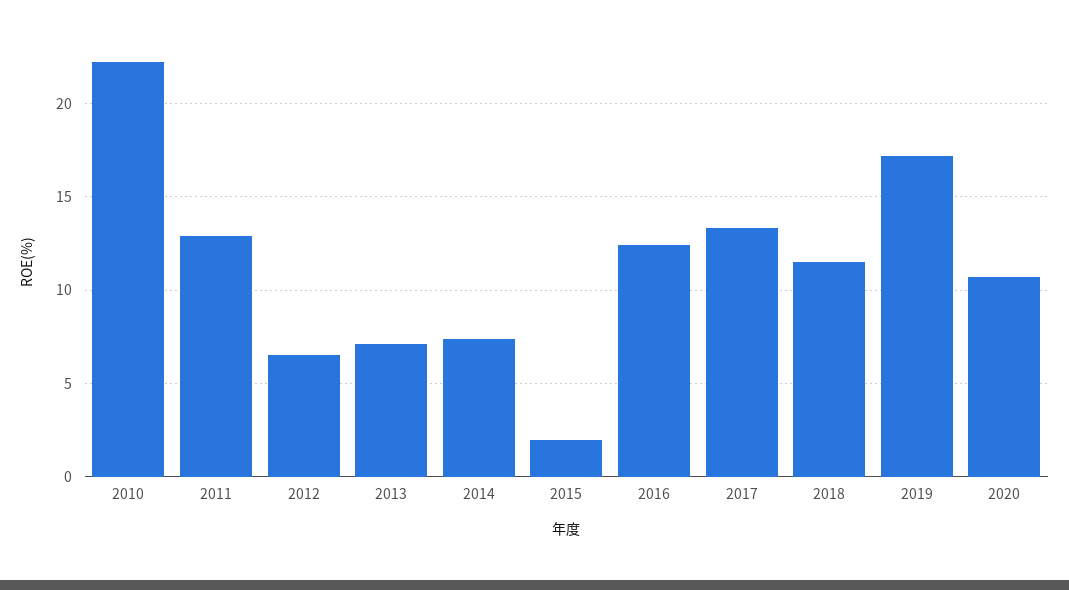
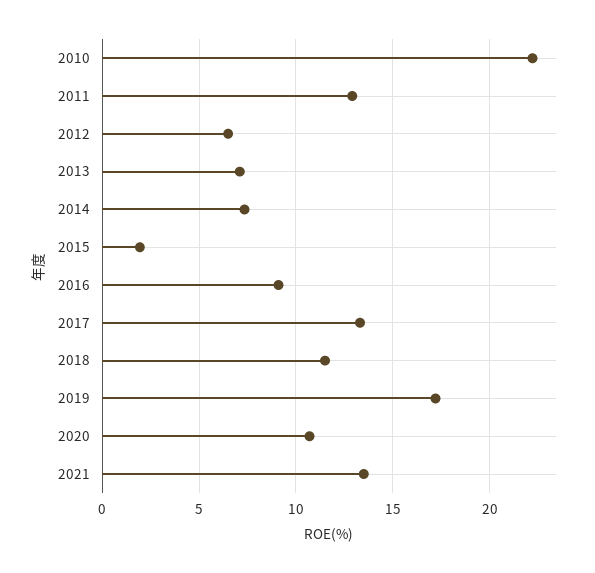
2016: 12.5 -> 9
2021: none -> 13.5

